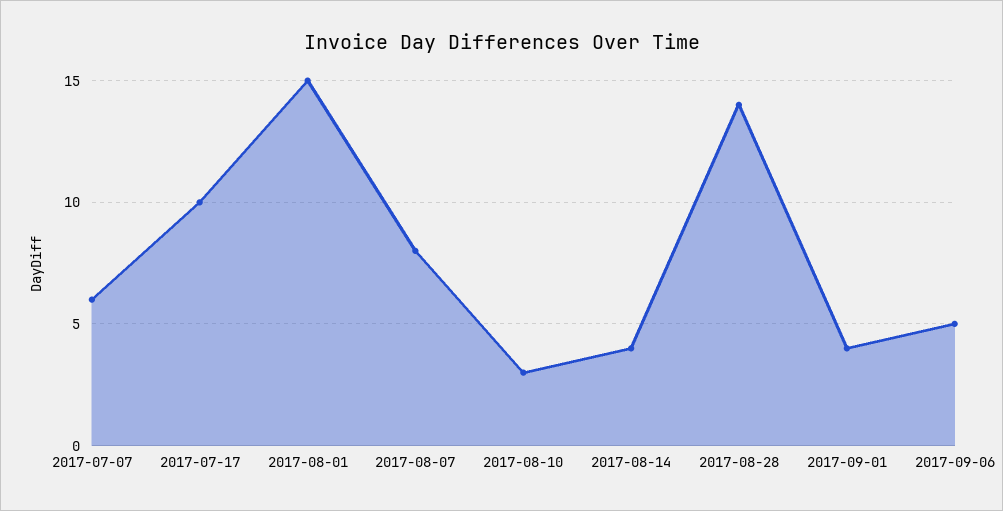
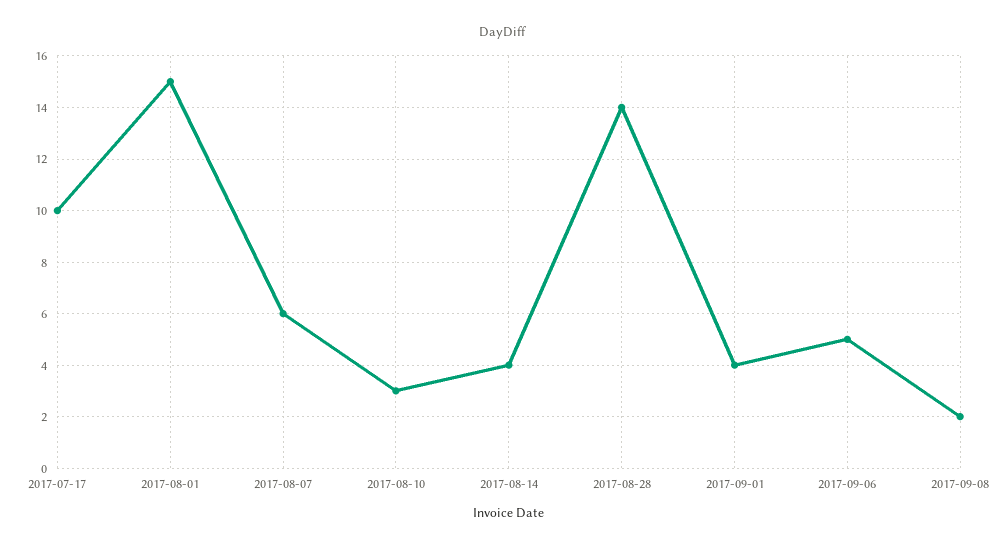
2017-07-07: 6 -> none
2017-08-07: 8 -> 6
2017-09-08: none -> 2

